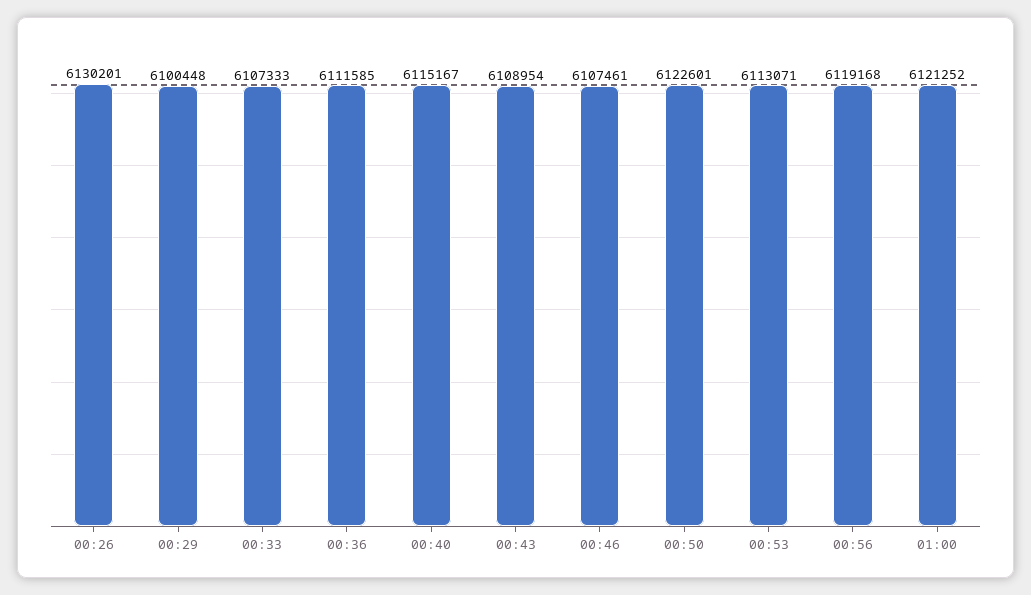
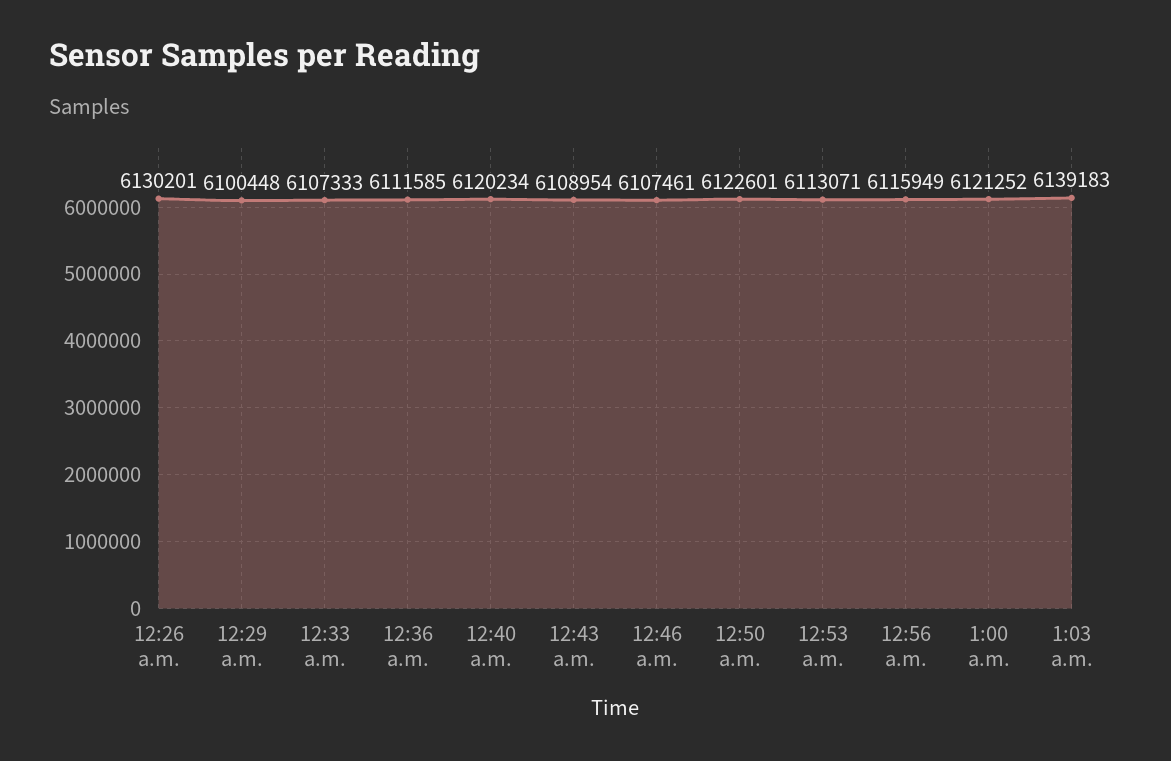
00:40: 6115167 -> 6120234
00:56: 6119168 -> 6115949
1:03 a.m.: none -> 6139183

